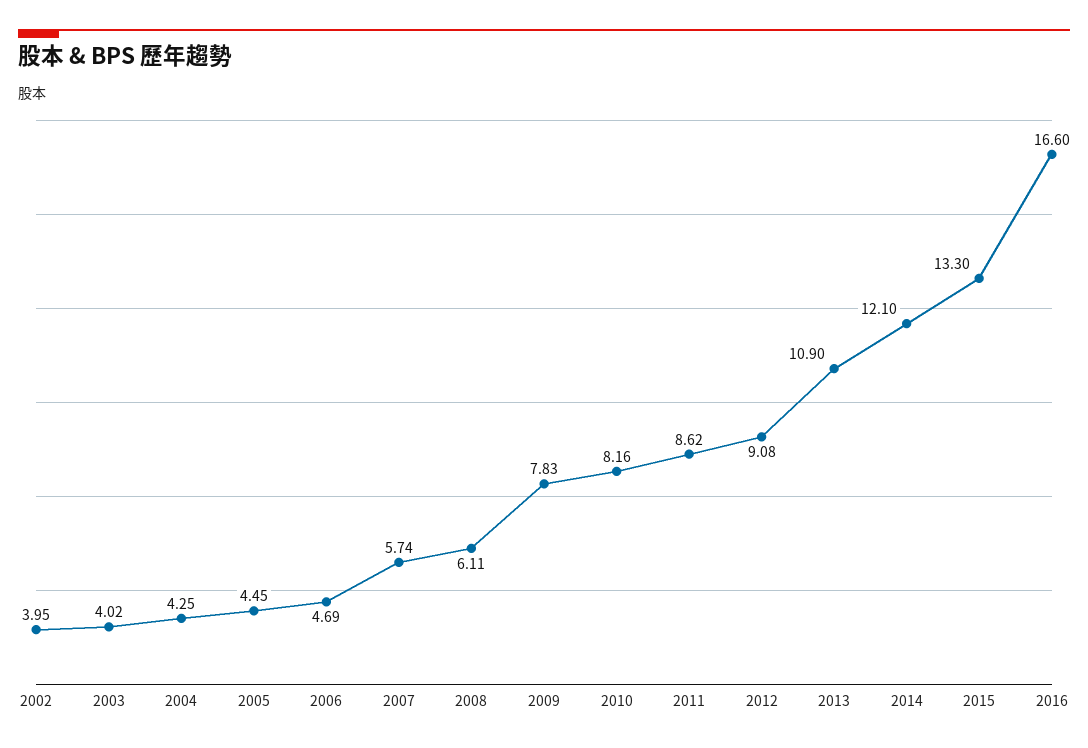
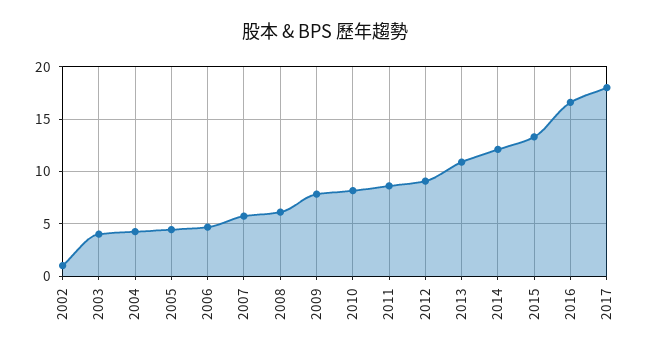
2002: 3.95 -> 1
2017: none -> 18

